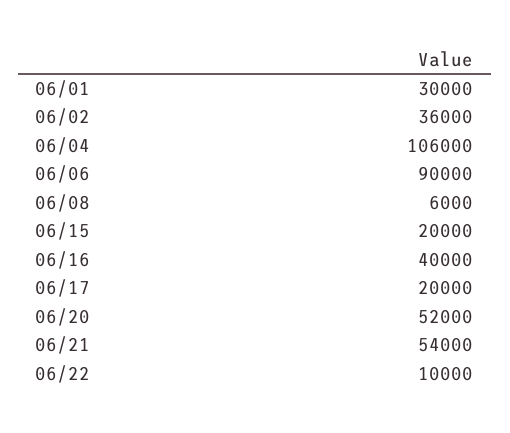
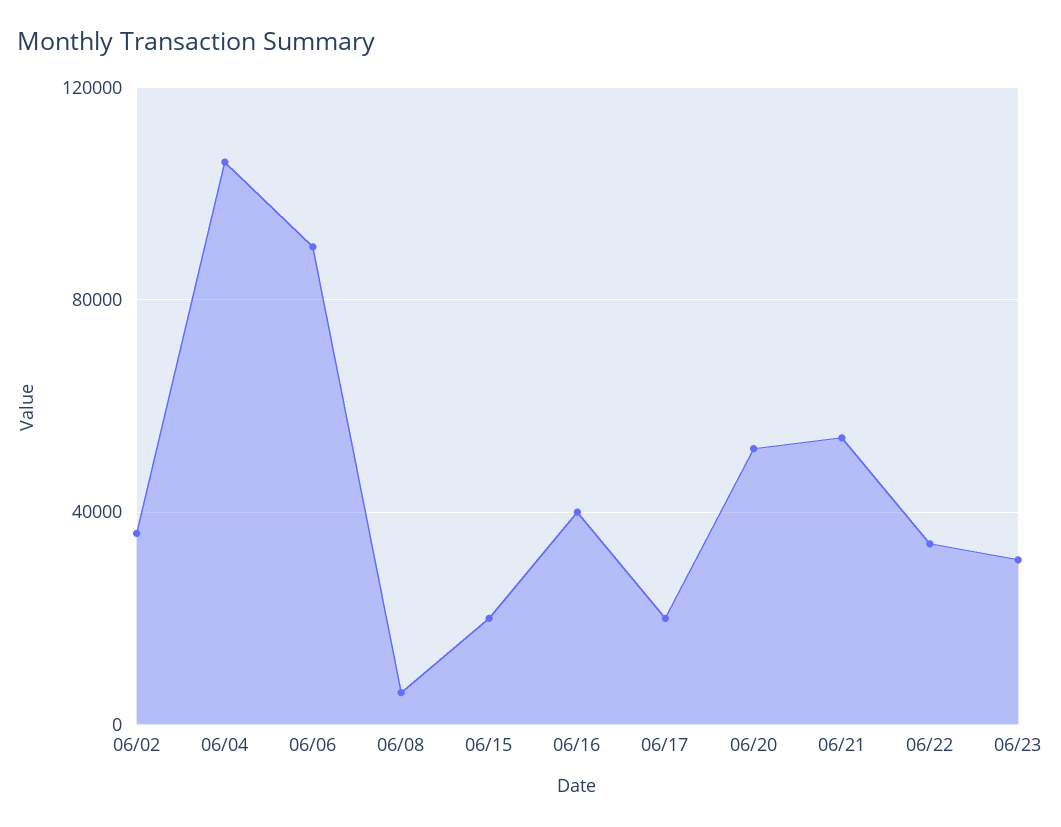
06/01: 30000 -> none
06/22: 10000 -> 35000
06/23: none -> 30000

